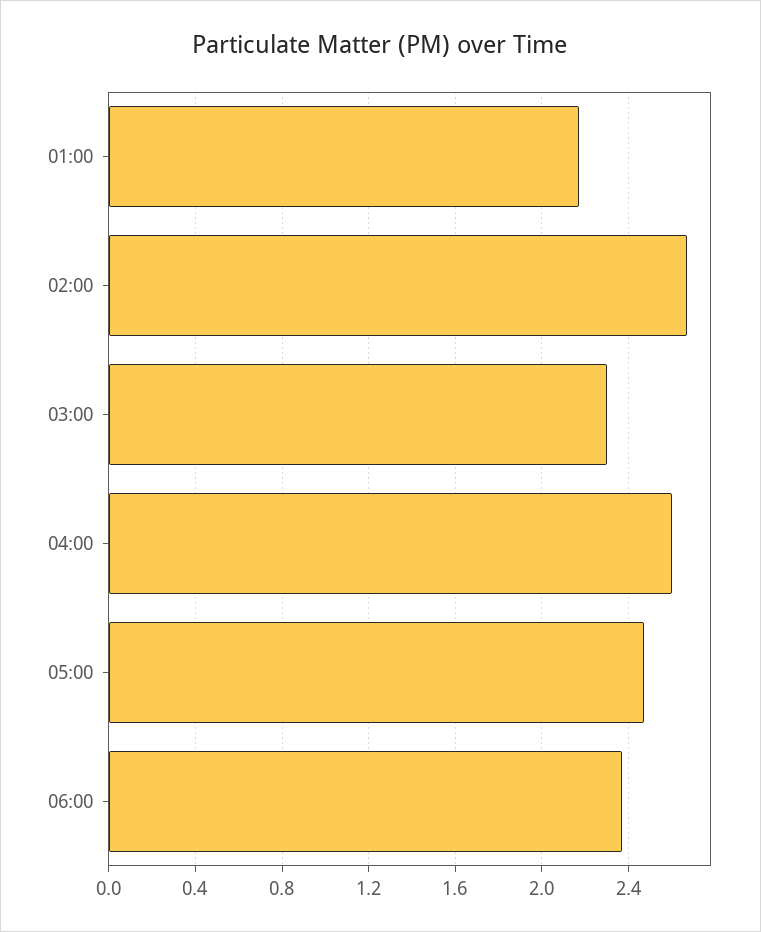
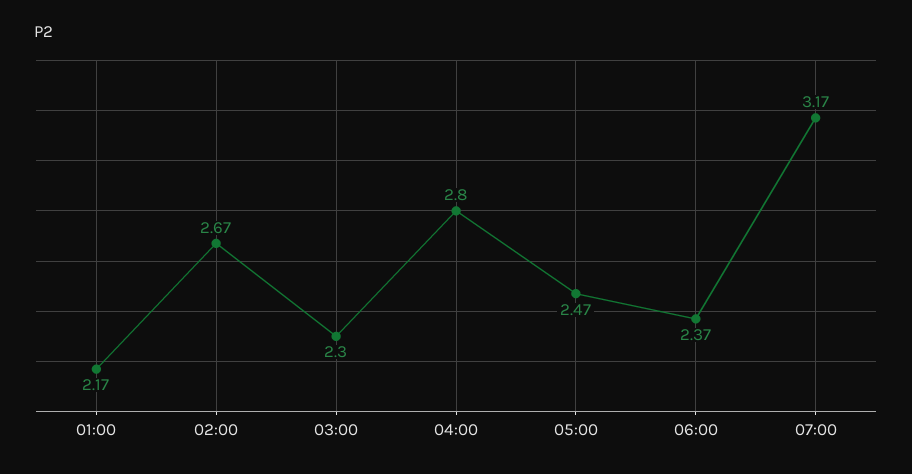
04:00: 2.6 -> 2.8
07:00: none -> 3.17

